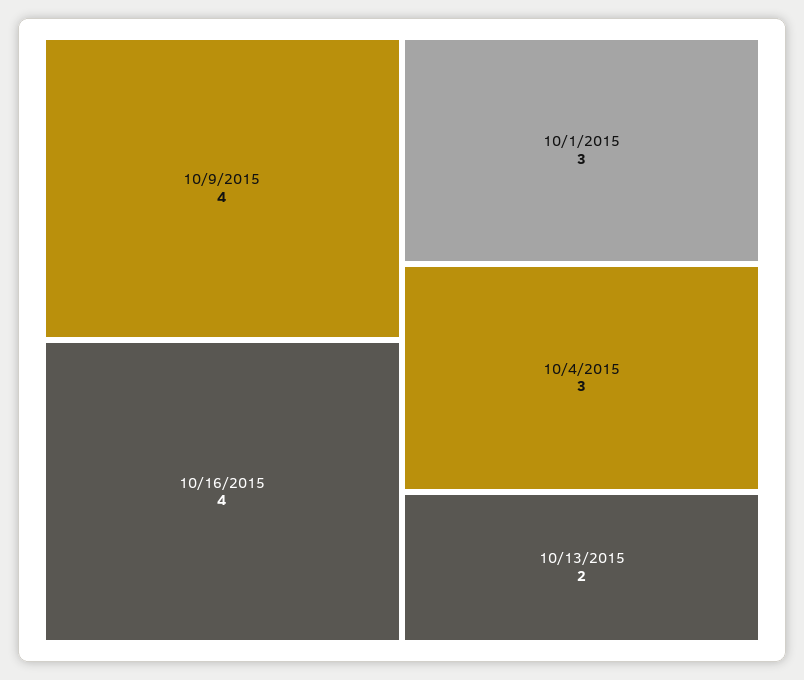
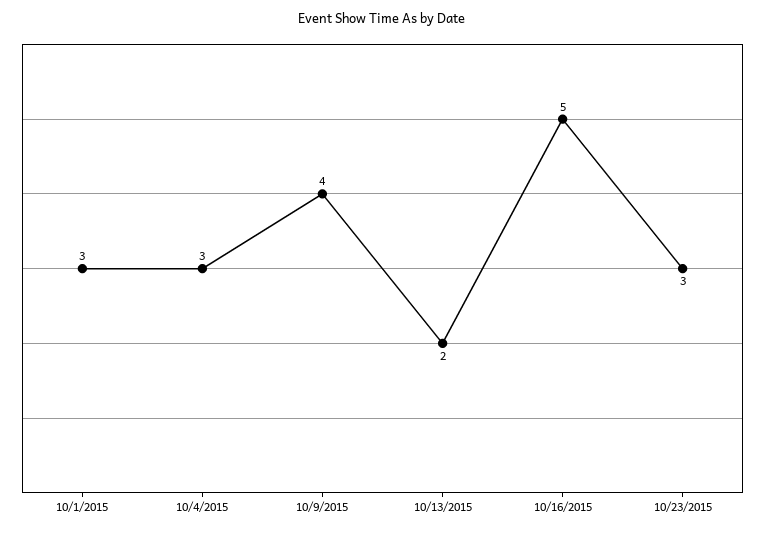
10/16/2015: 4 -> 5
10/23/2015: none -> 3

